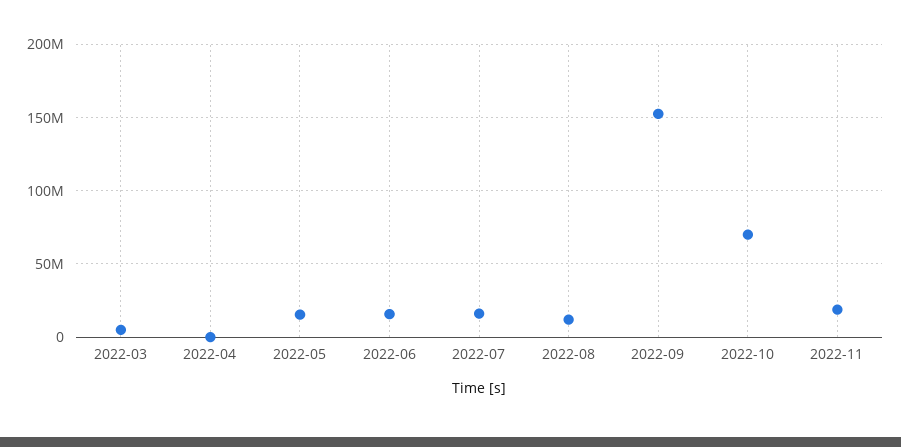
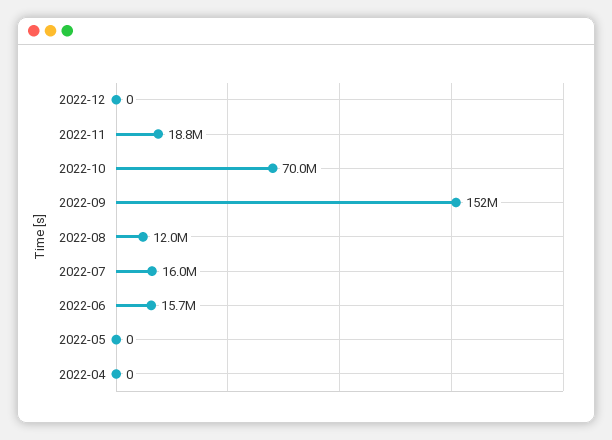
2022-03: 5000000 -> none
2022-05: 15000000 -> 0
2022-12: none -> 0

